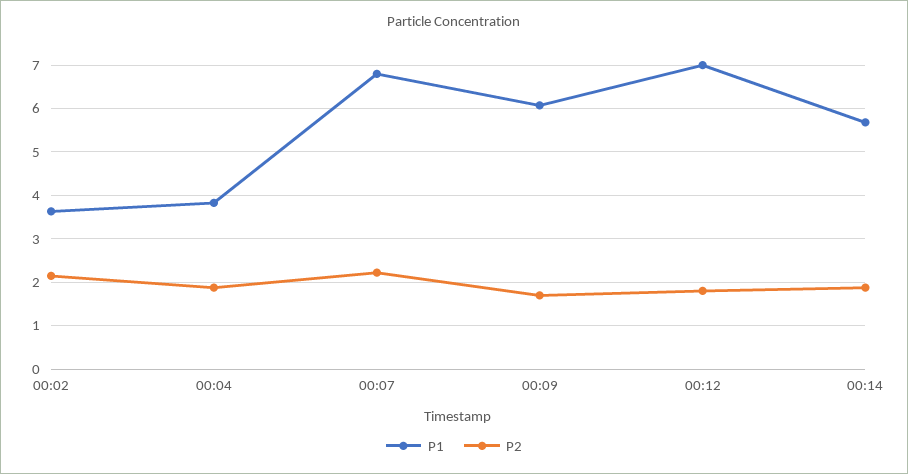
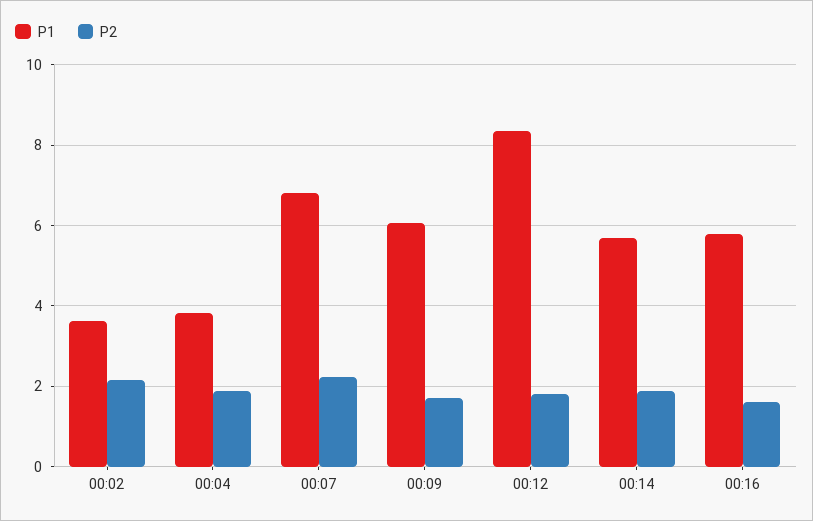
P1, 00:12: 7 -> 8.4
P1, 00:16: none -> 5.8
P2, 00:16: none -> 1.6

